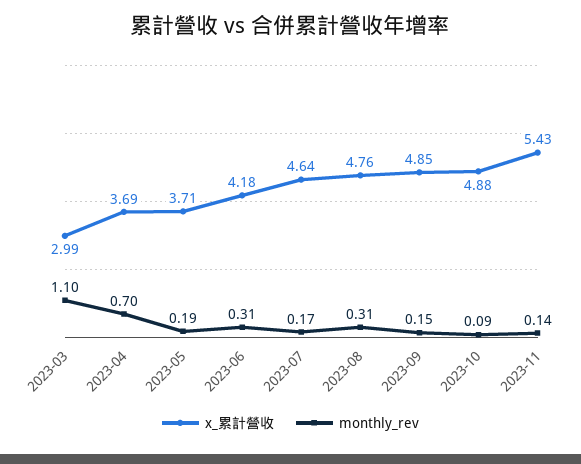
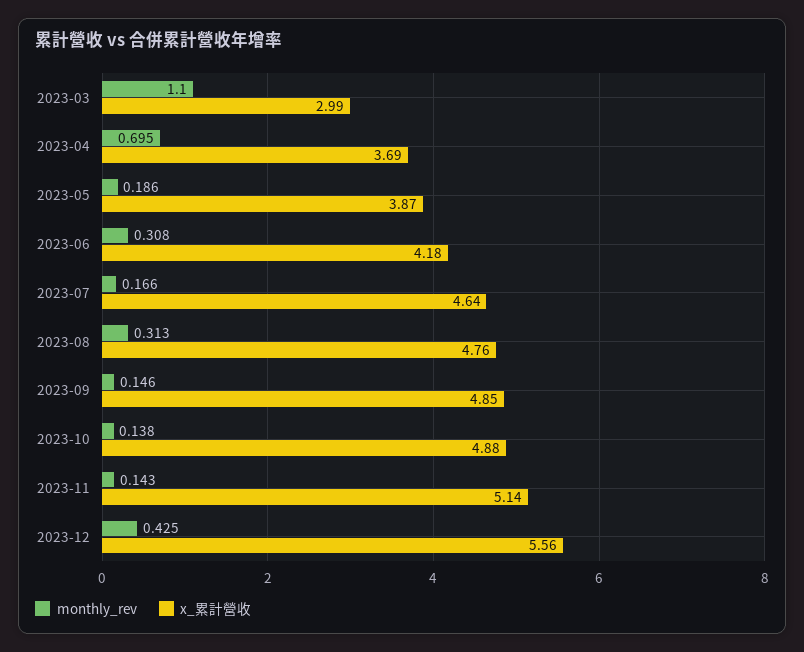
x_累計營收, 2023-05: 3.71 -> 3.87
monthly_rev, 2023-10: 0.09 -> 0.138
x_累計營收, 2023-11: 5.43 -> 5.14
monthly_rev, 2023-12: none -> 0.425
x_累計營收, 2023-12: none -> 5.56

